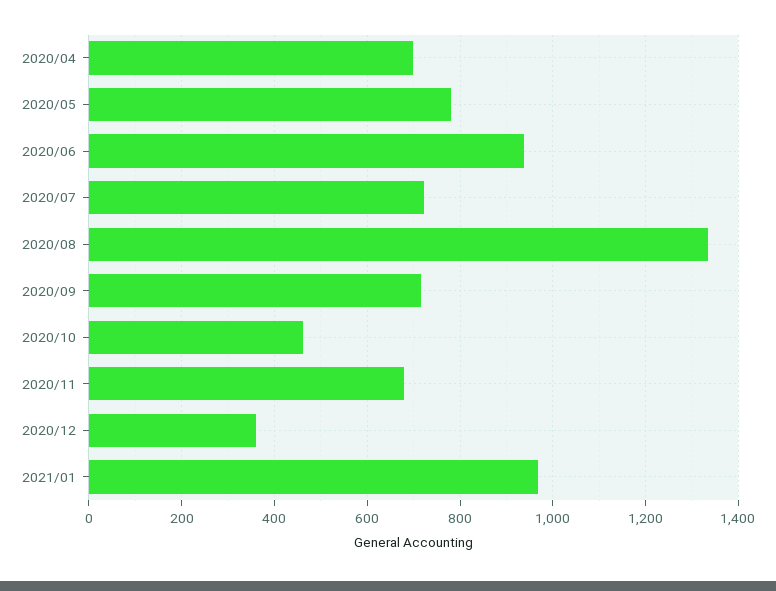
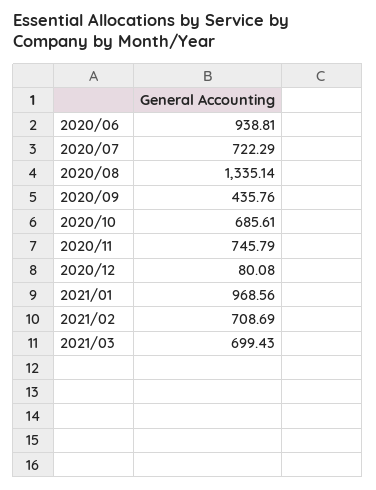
2020/04: 700 -> none
2020/05: 780 -> none
2020/09: 720 -> 435.76
2020/10: 460 -> 685.61
2020/11: 680 -> 745.79
2020/12: 360 -> 80.08
2021/02: none -> 708.69
2021/03: none -> 699.43

